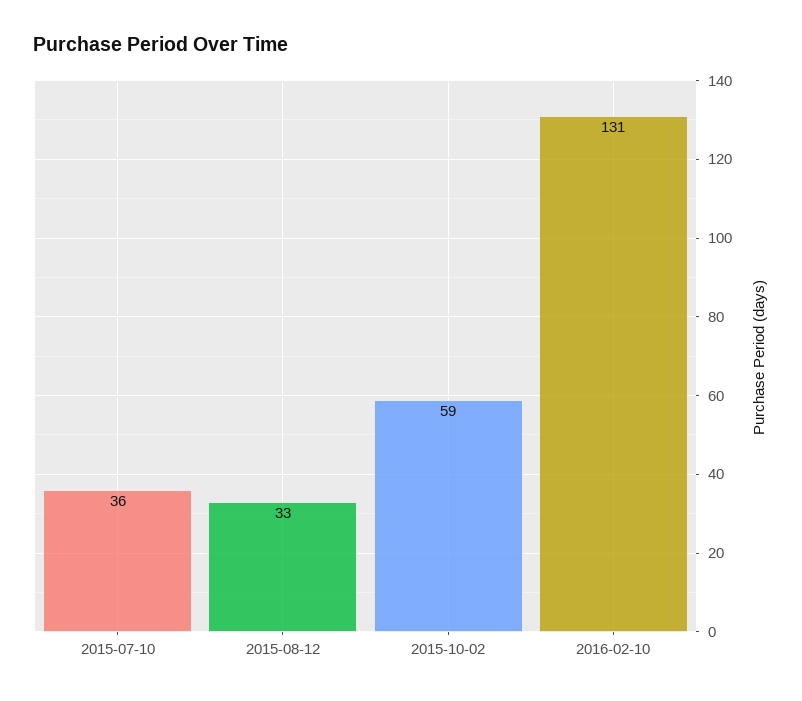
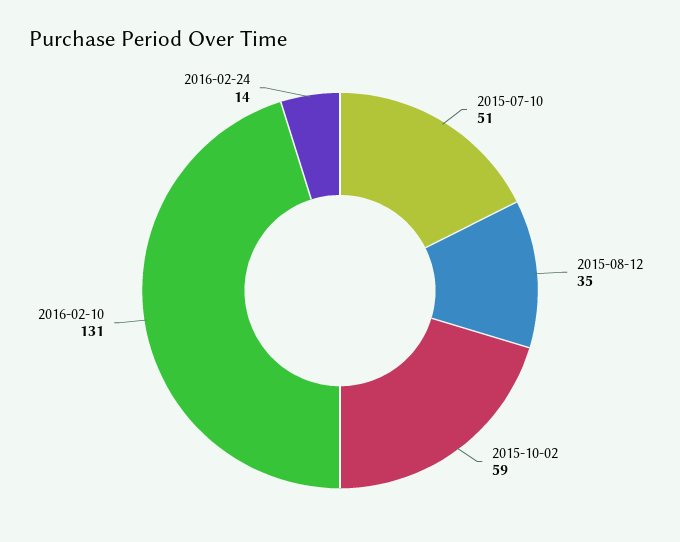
2015-07-10: 36 -> 51
2015-08-12: 33 -> 35
2016-02-24: none -> 14

